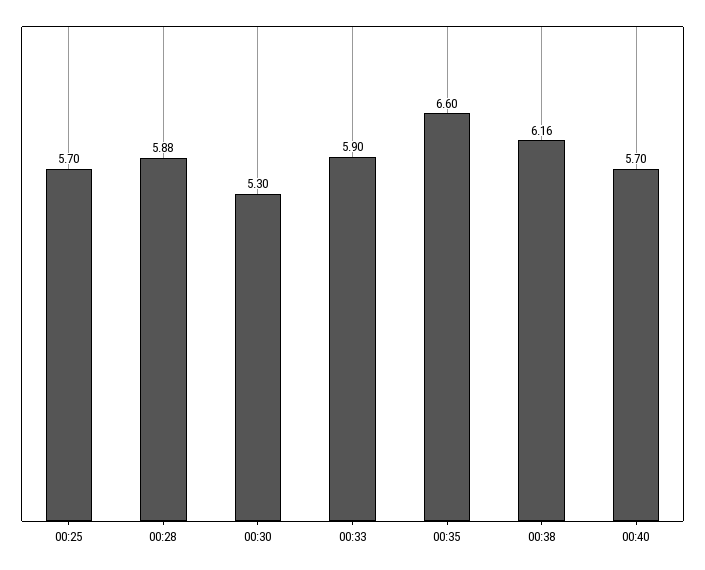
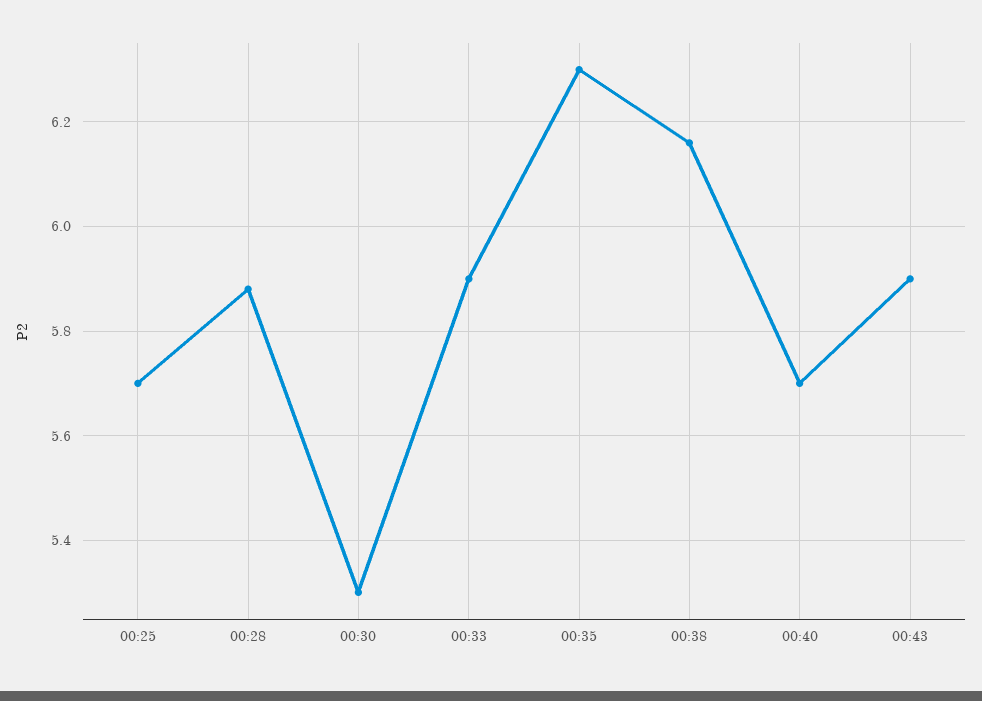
00:35: 6.6 -> 6.3
00:43: none -> 5.9

